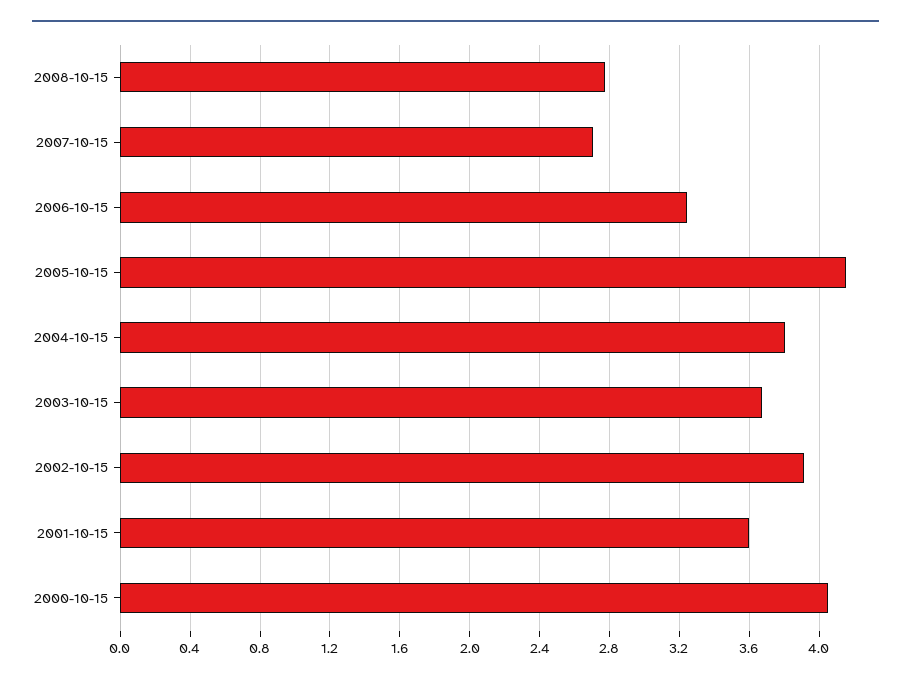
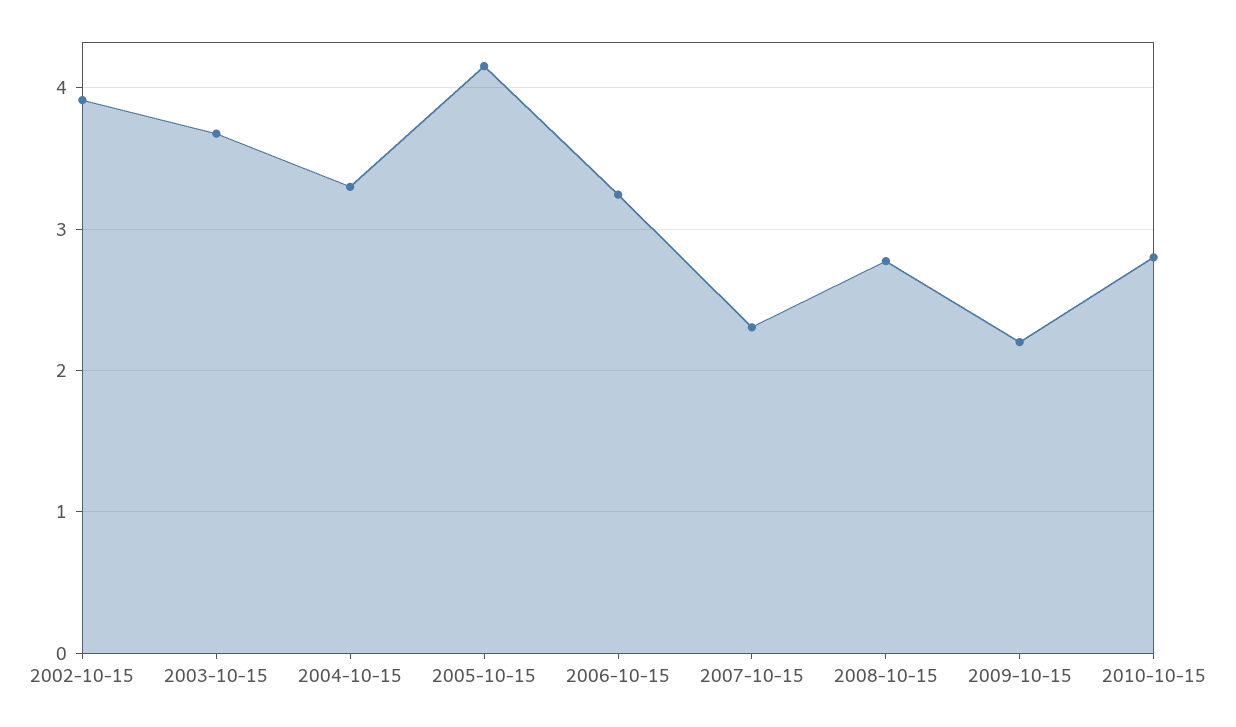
2007-10-15: 2.7 -> 2.3
2004-10-15: 3.8 -> 3.3
2001-10-15: 3.6 -> none
2000-10-15: 4.05 -> none
2009-10-15: none -> 2.2
2010-10-15: none -> 2.8

